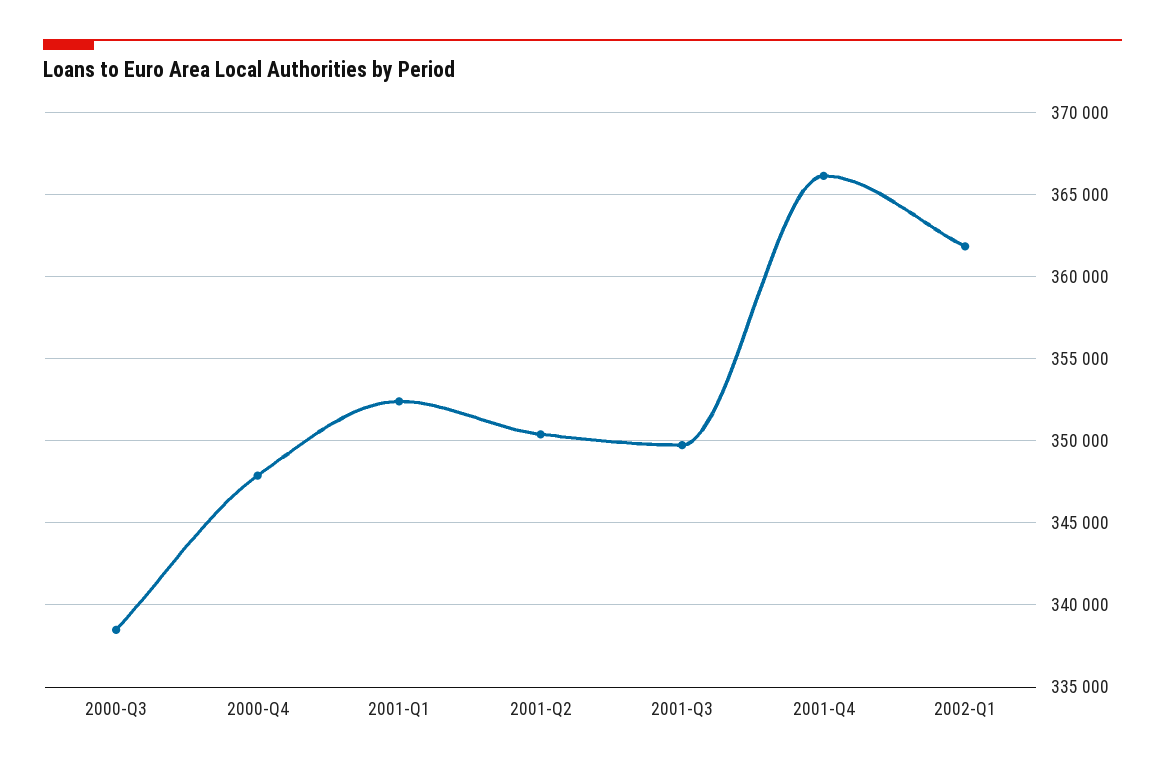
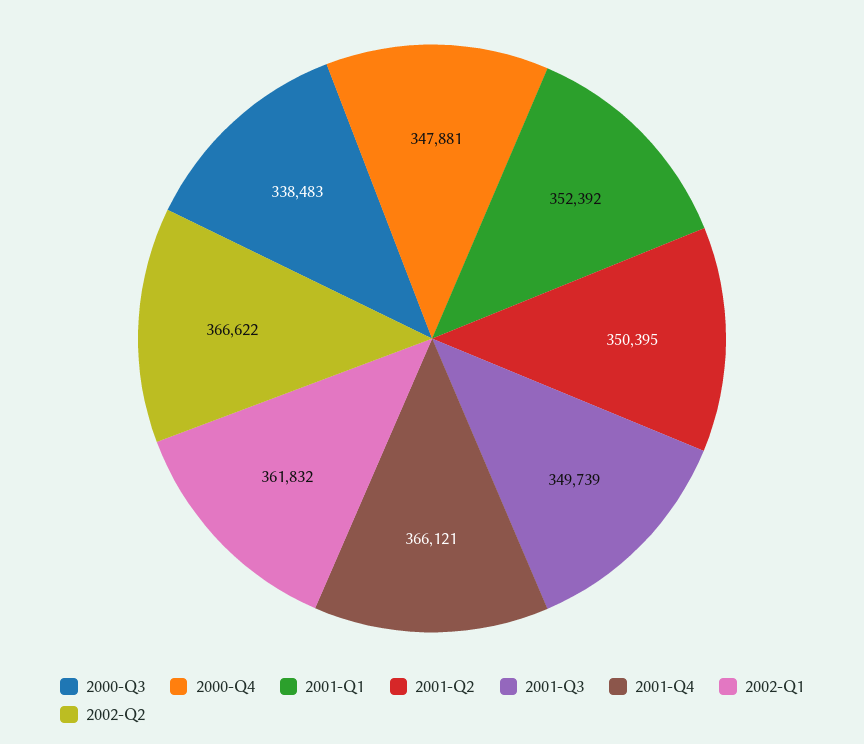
2002-Q2: none -> 366622

